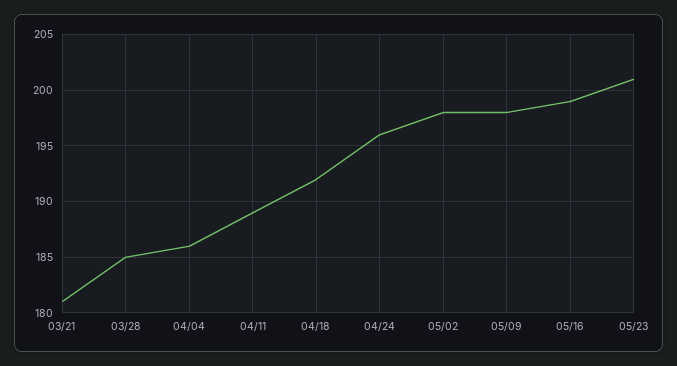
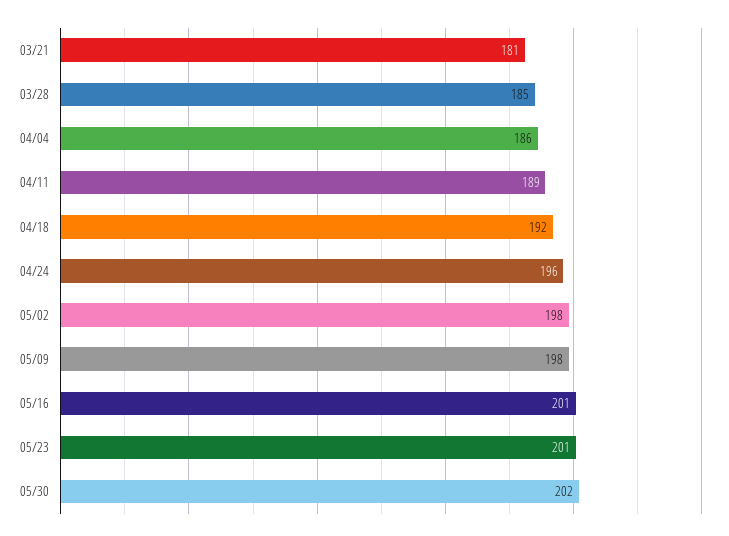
05/16: 199 -> 201
05/30: none -> 202

